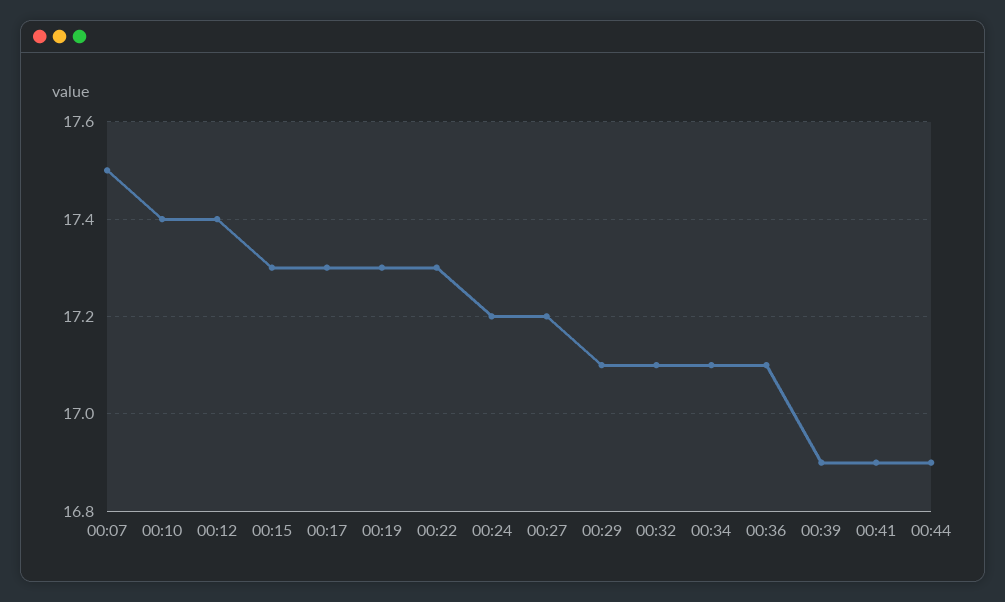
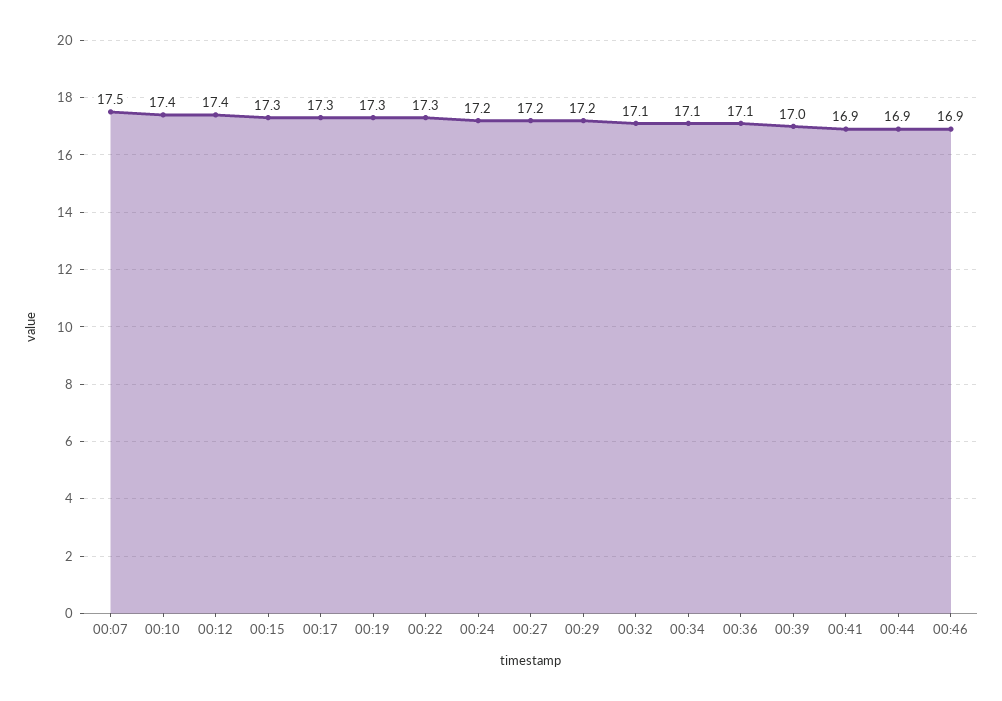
00:29: 17.1 -> 17.2
00:39: 16.9 -> 17
00:46: none -> 16.9

